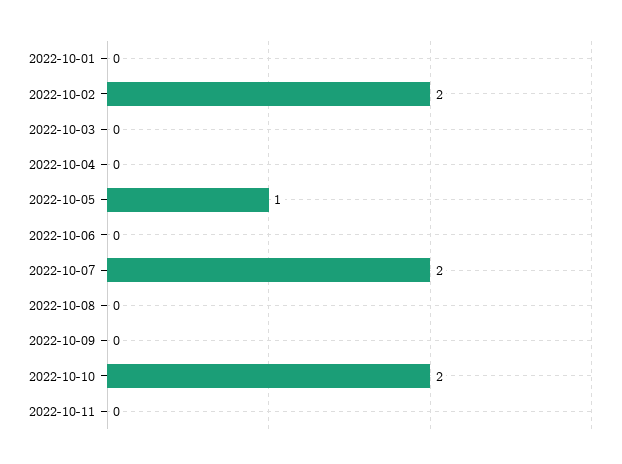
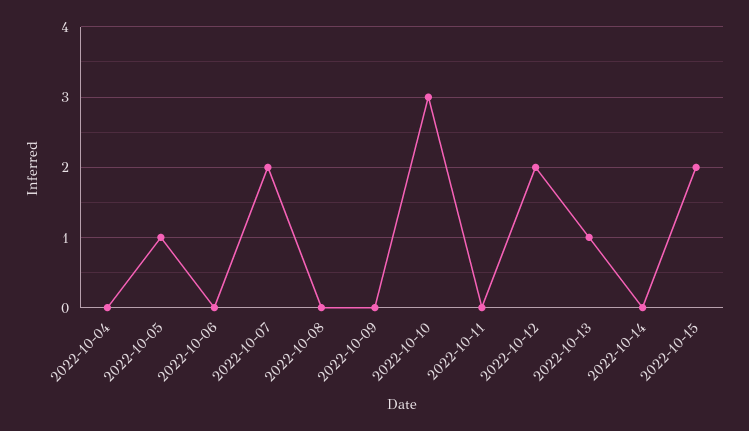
2022-10-01: 0 -> none
2022-10-02: 2 -> none
2022-10-03: 0 -> none
2022-10-10: 2 -> 3
2022-10-12: none -> 2
2022-10-13: none -> 1
2022-10-14: none -> 0
2022-10-15: none -> 2

